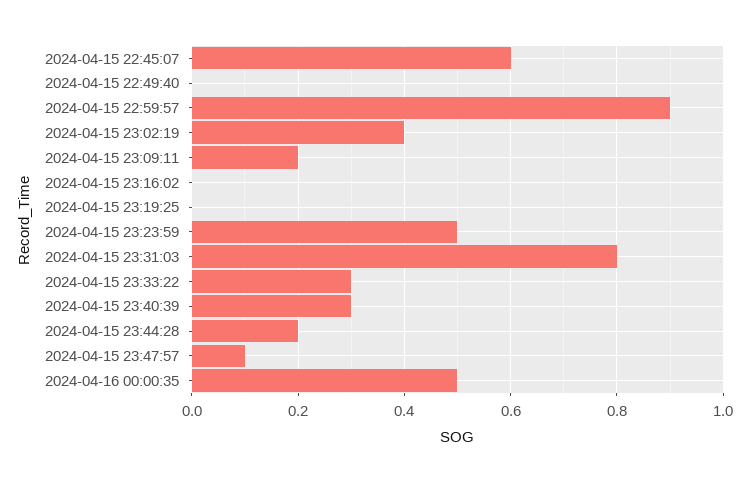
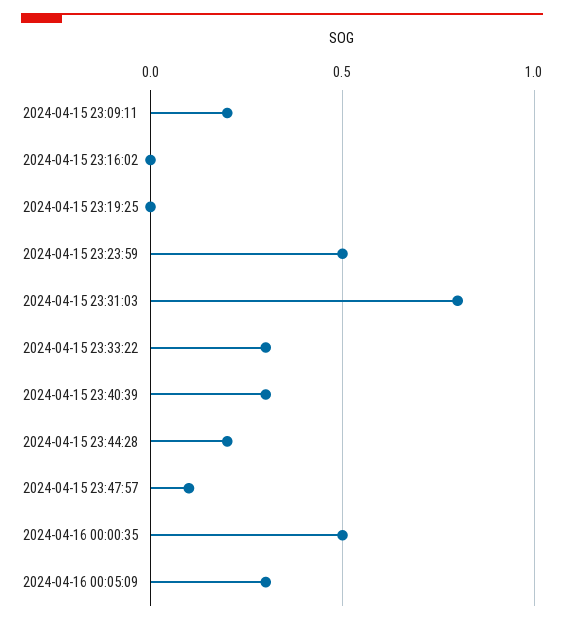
2024-04-15 22:45:07: 0.6 -> none
2024-04-15 22:49:40: 0 -> none
2024-04-15 22:59:57: 0.9 -> none
2024-04-15 23:02:19: 0.4 -> none
2024-04-16 00:05:09: none -> 0.3

